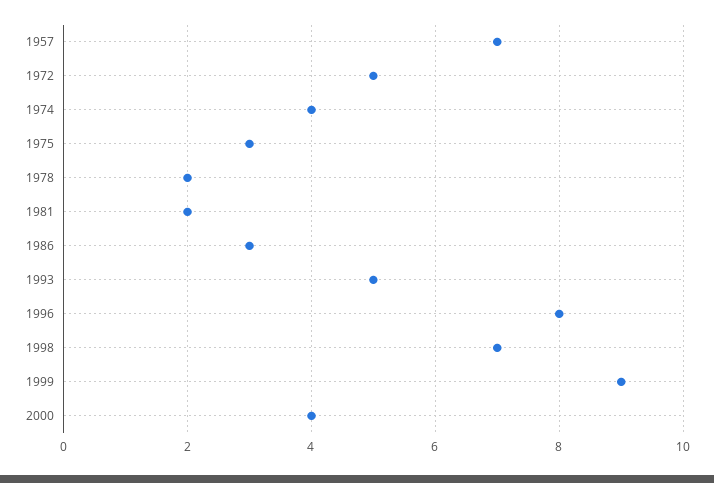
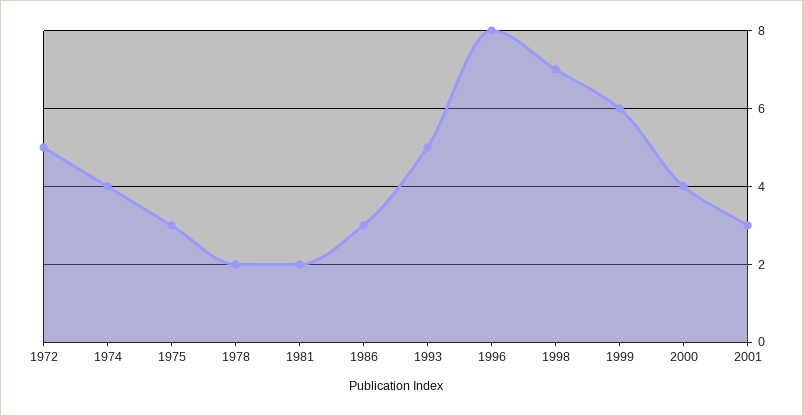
1957: 7 -> none
1999: 9 -> 6
2001: none -> 3

